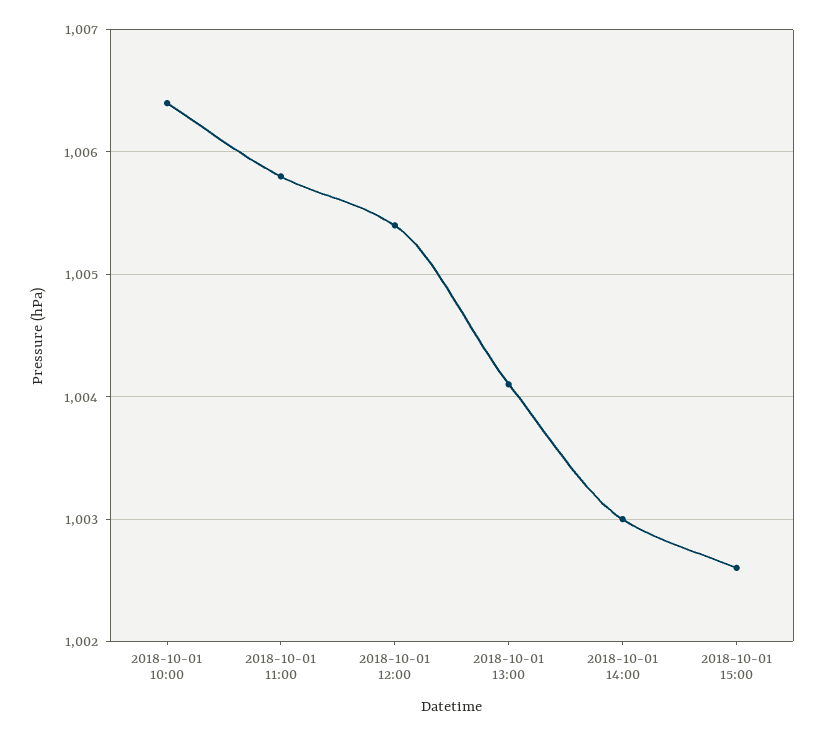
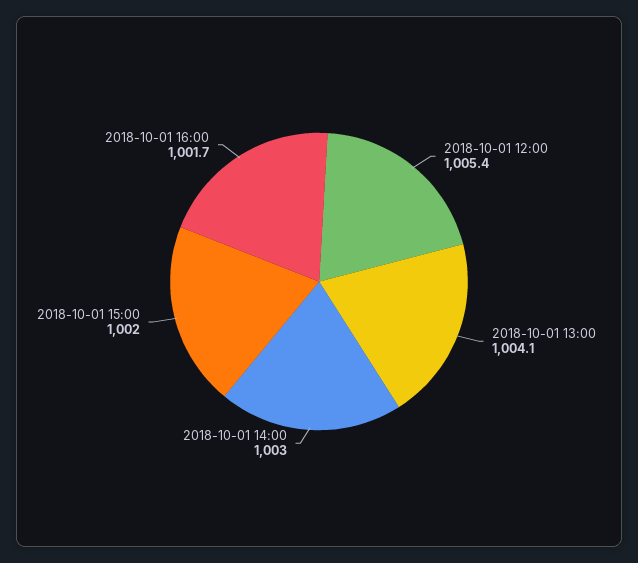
2018-10-01 10:00: 1006.4 -> none
2018-10-01 11:00: 1005.8 -> none
2018-10-01 15:00: 1002.6 -> 1002
2018-10-01 16:00: none -> 1001.7

